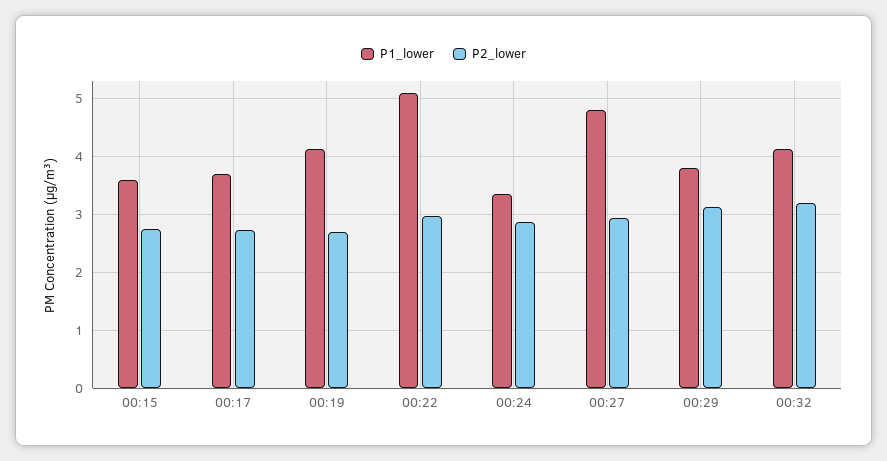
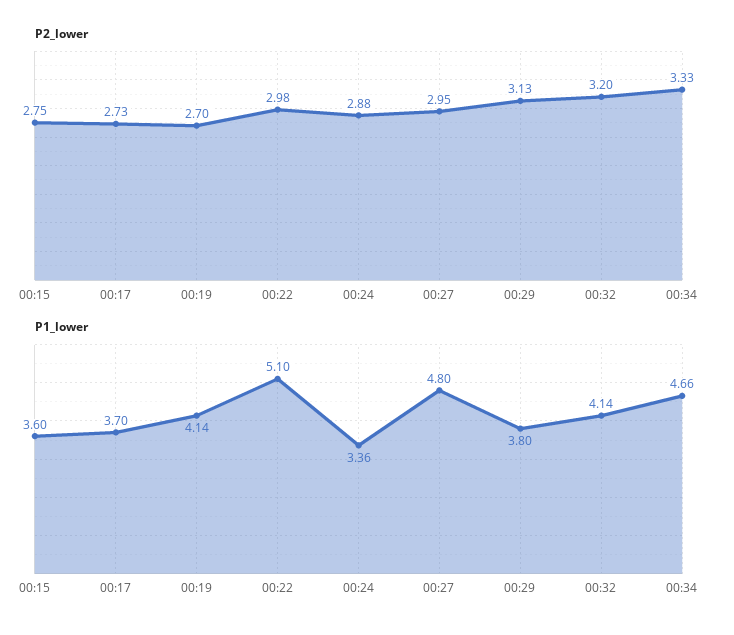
P2_lower, 00:34: none -> 3.33
P1_lower, 00:34: none -> 4.66

